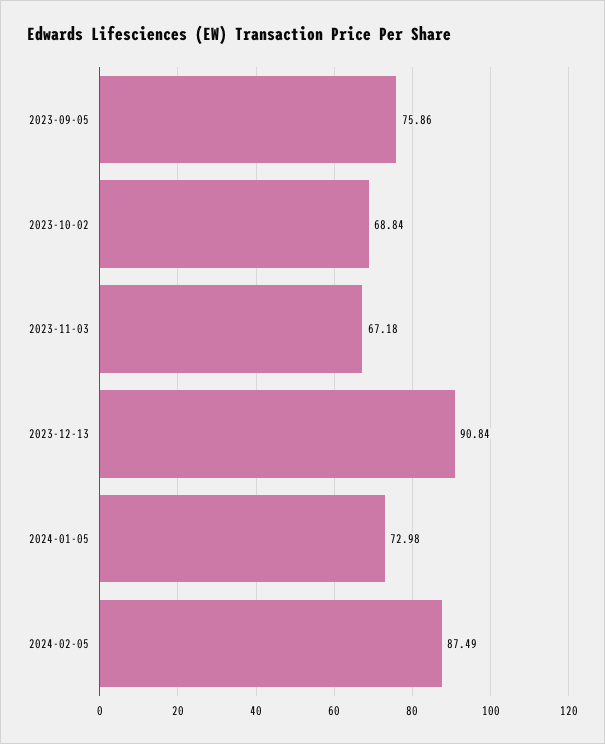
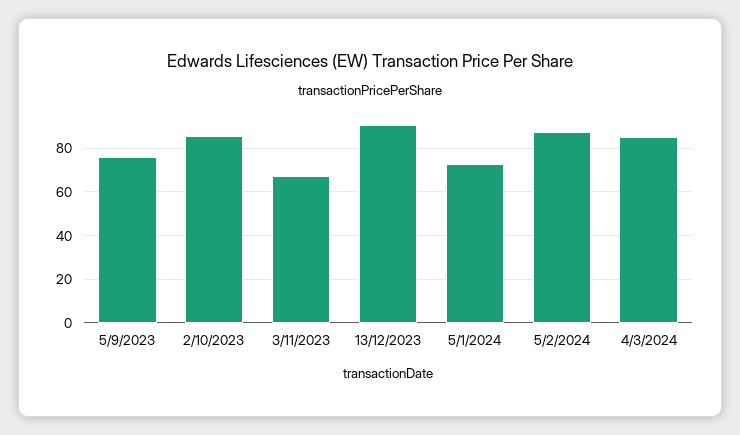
2023-10-02: 68.84 -> 85
4/3/2024: none -> 85

